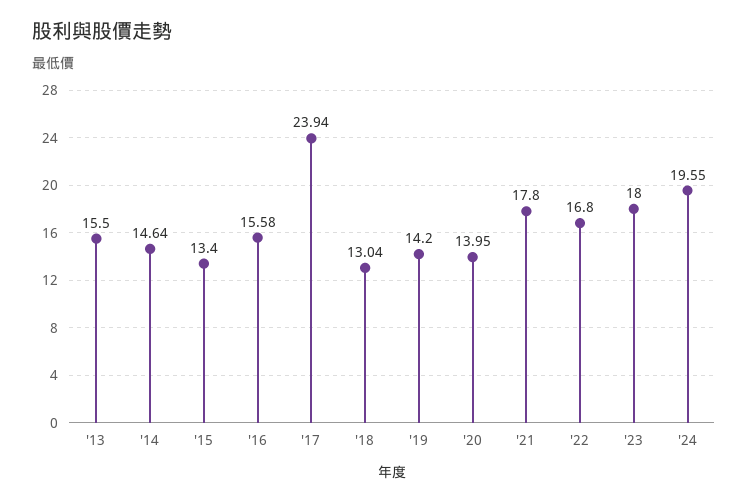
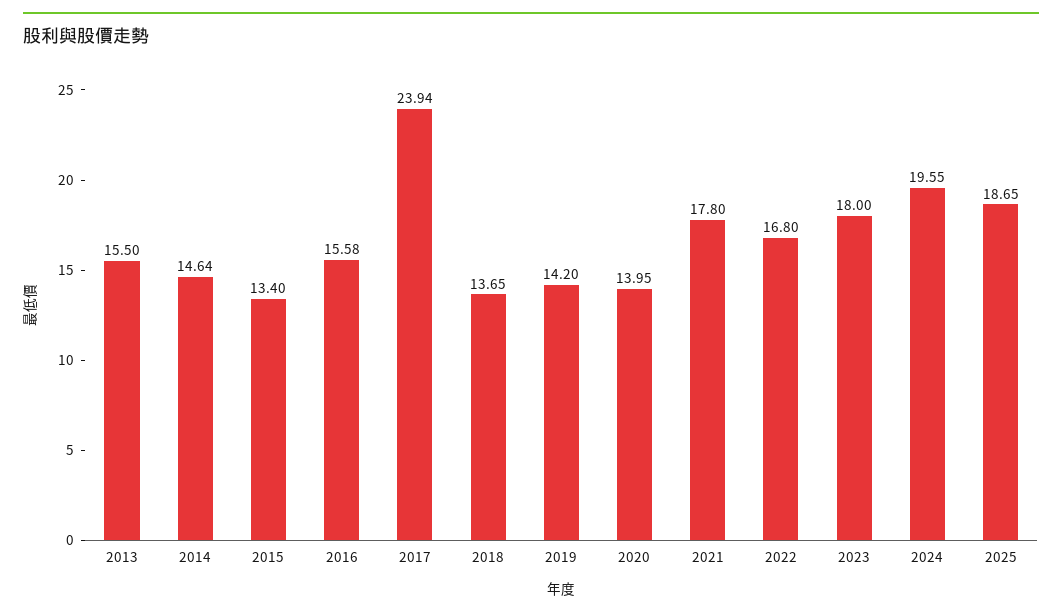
'18: 13.04 -> 13.65
2025: none -> 18.65

